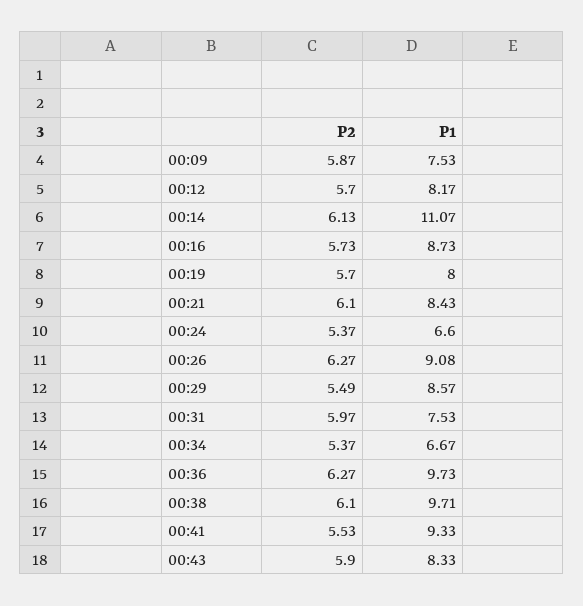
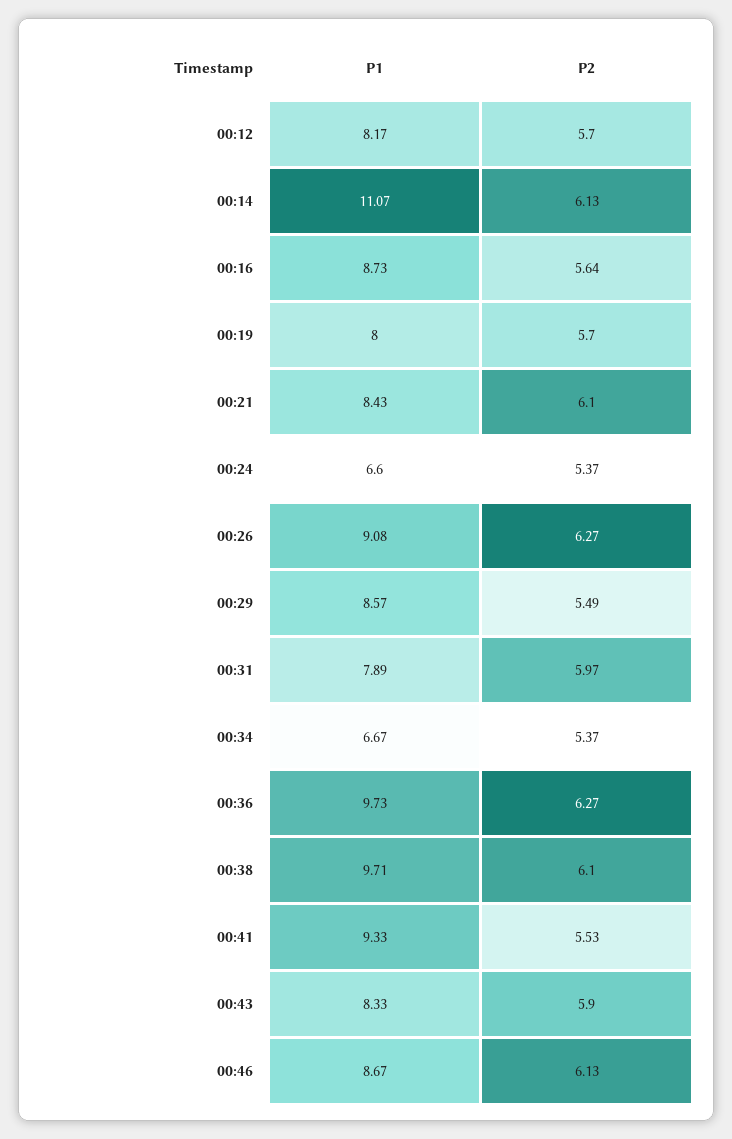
P2, 00:09: 5.87 -> none
P1, 00:09: 7.53 -> none
P2, 00:16: 5.73 -> 5.64
P1, 00:31: 7.53 -> 7.89
P1, 00:46: none -> 8.67
P2, 00:46: none -> 6.13

